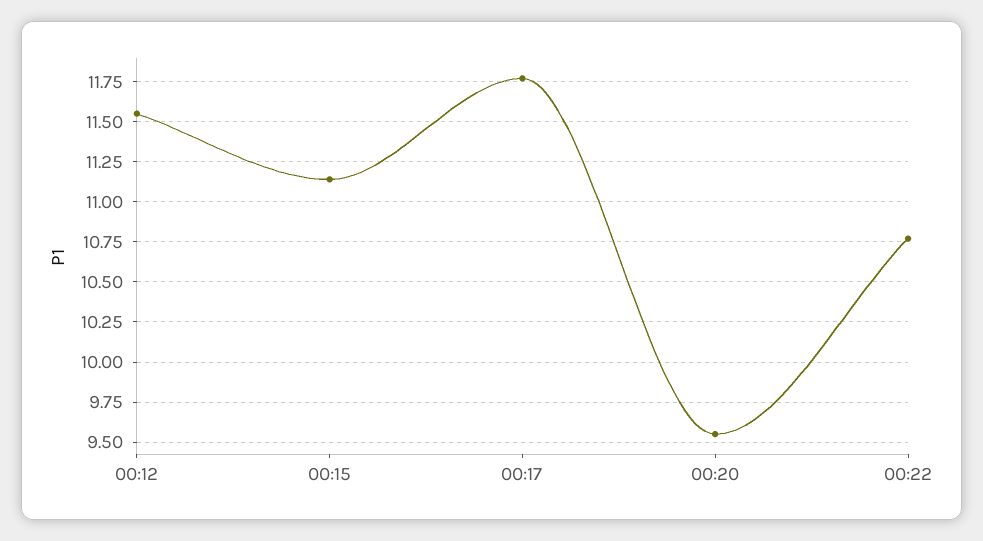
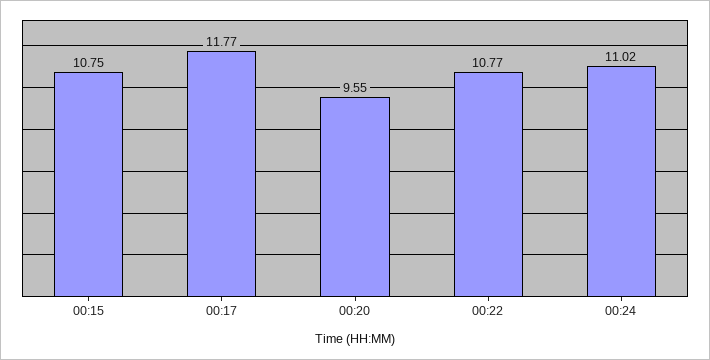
00:12: 11.55 -> none
00:15: 11.15 -> 10.75
00:24: none -> 11.02

